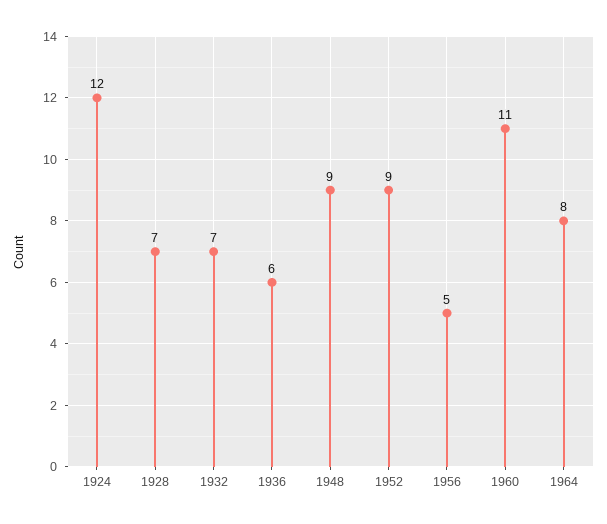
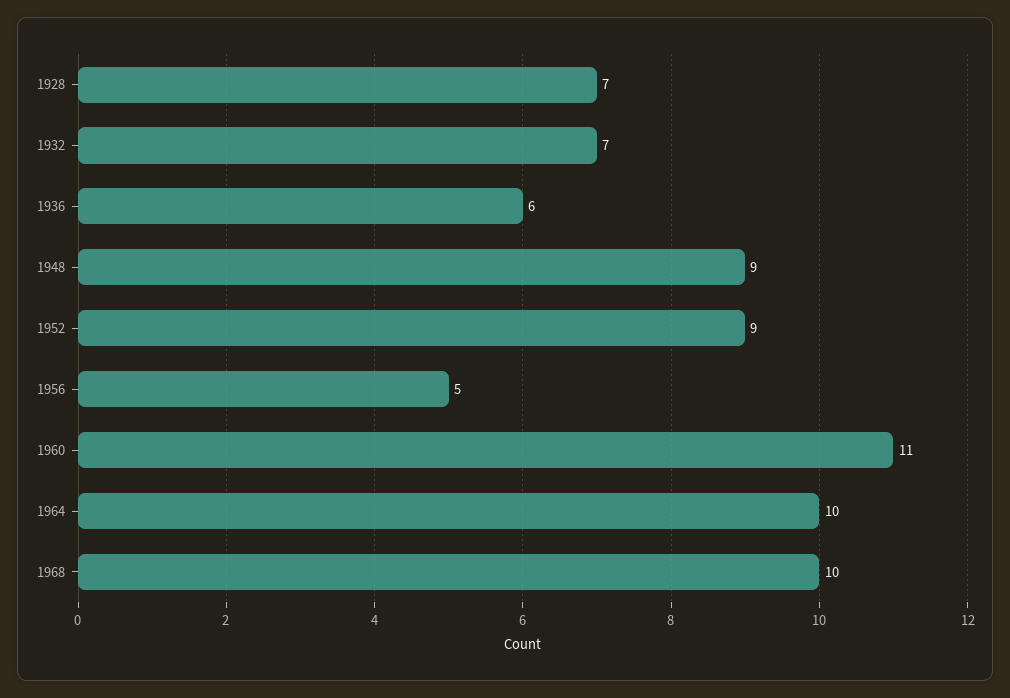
1924: 12 -> none
1964: 8 -> 10
1968: none -> 10

